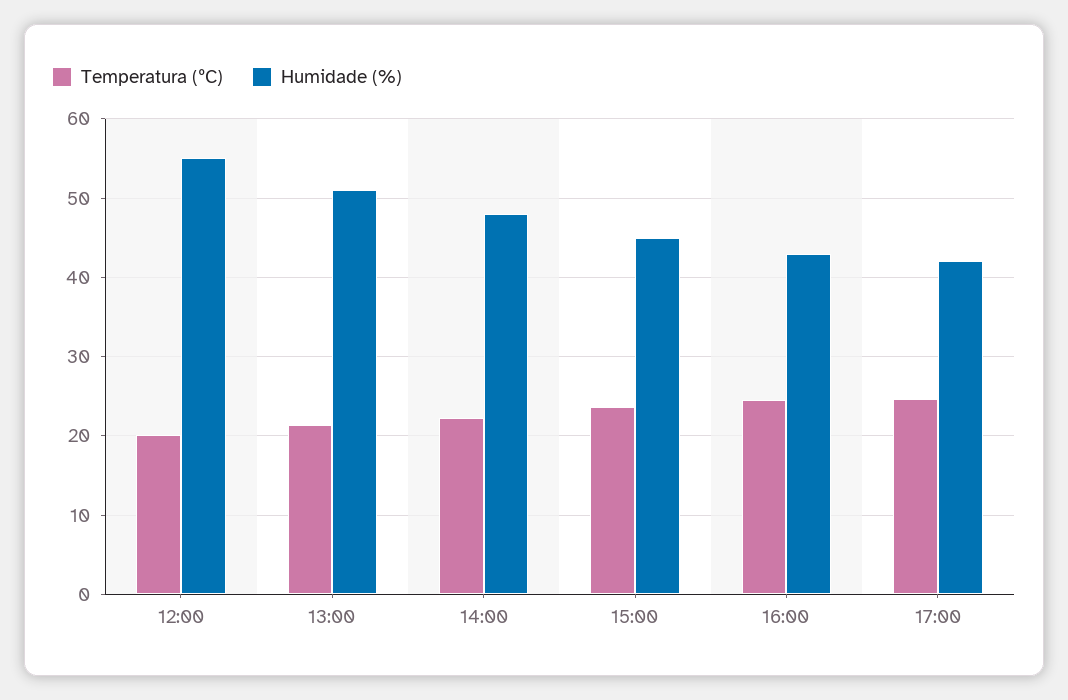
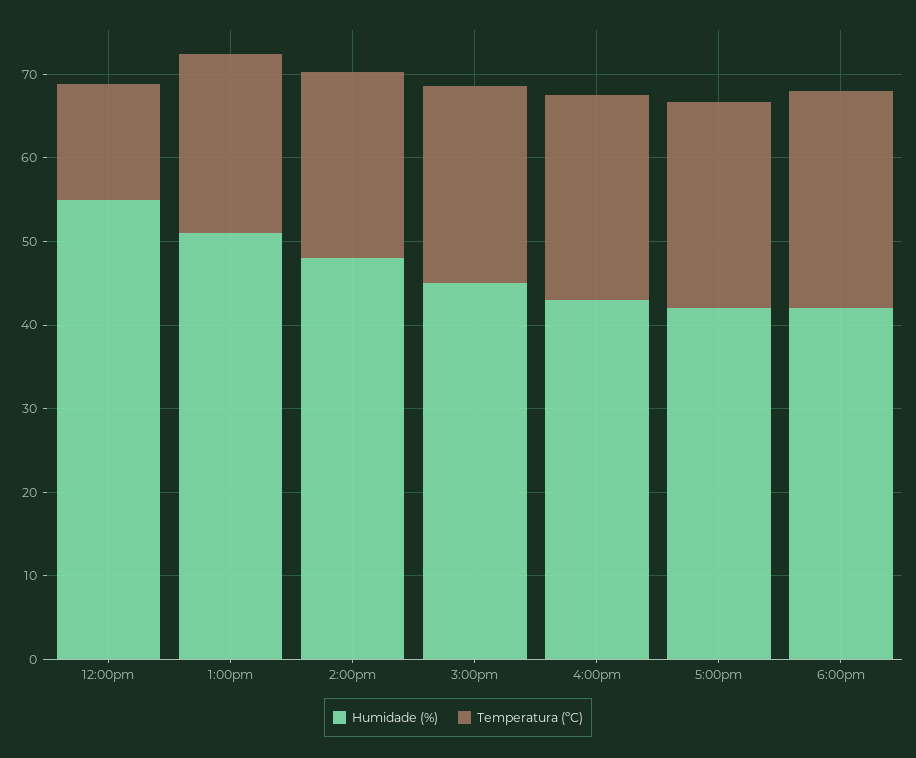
Temperatura (ºC), 12:00: 20 -> 14
Humidade (%), 6:00pm: none -> 42
Temperatura (ºC), 6:00pm: none -> 26

